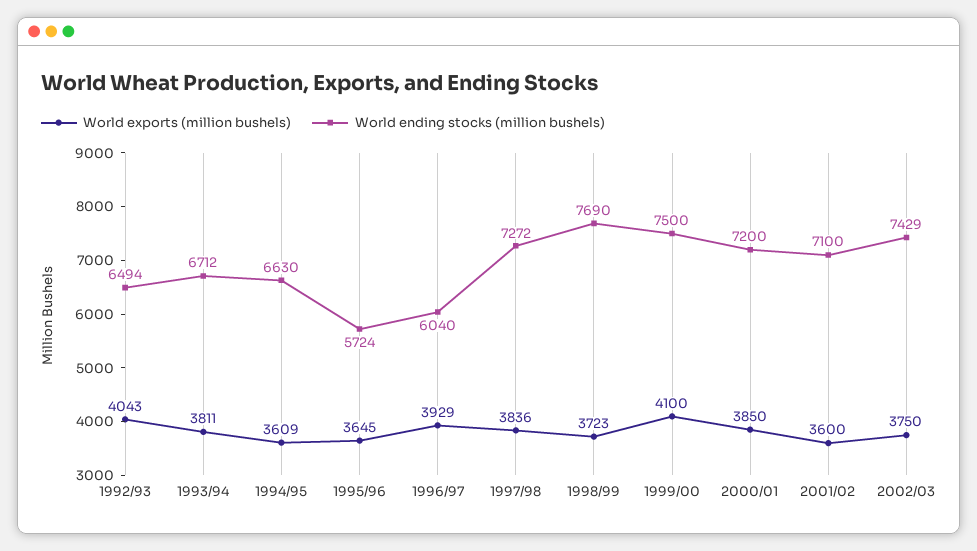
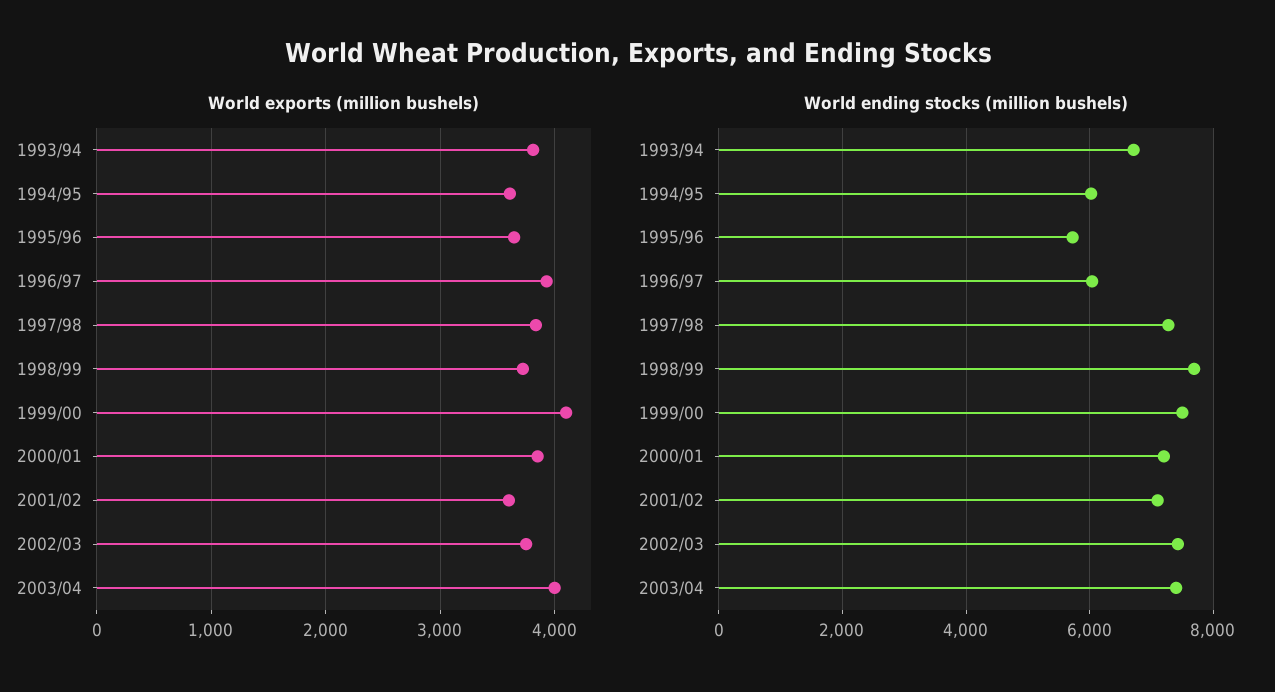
World exports (million bushels), 1992/93: 4043 -> none
World ending stocks (million bushels), 1992/93: 6494 -> none
World ending stocks (million bushels), 1994/95: 6630 -> 6000
World exports (million bushels), 2003/04: none -> 4000
World ending stocks (million bushels), 2003/04: none -> 7400

